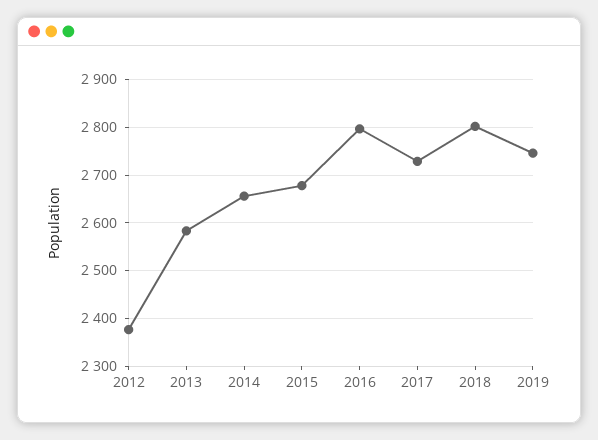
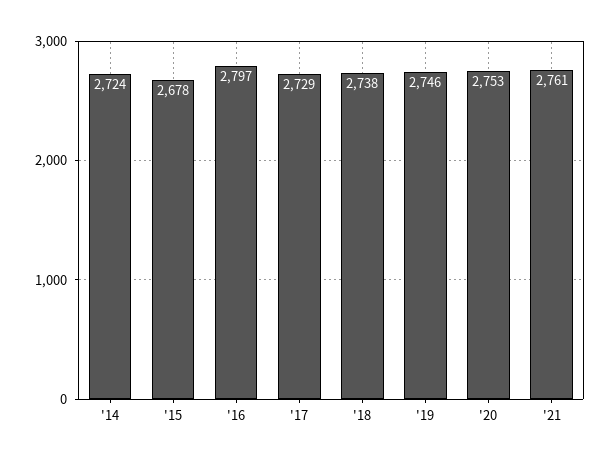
2012: 2380 -> none
2013: 2580 -> none
2014: 2660 -> 2724
2018: 2800 -> 2738
'20: none -> 2753
'21: none -> 2761

